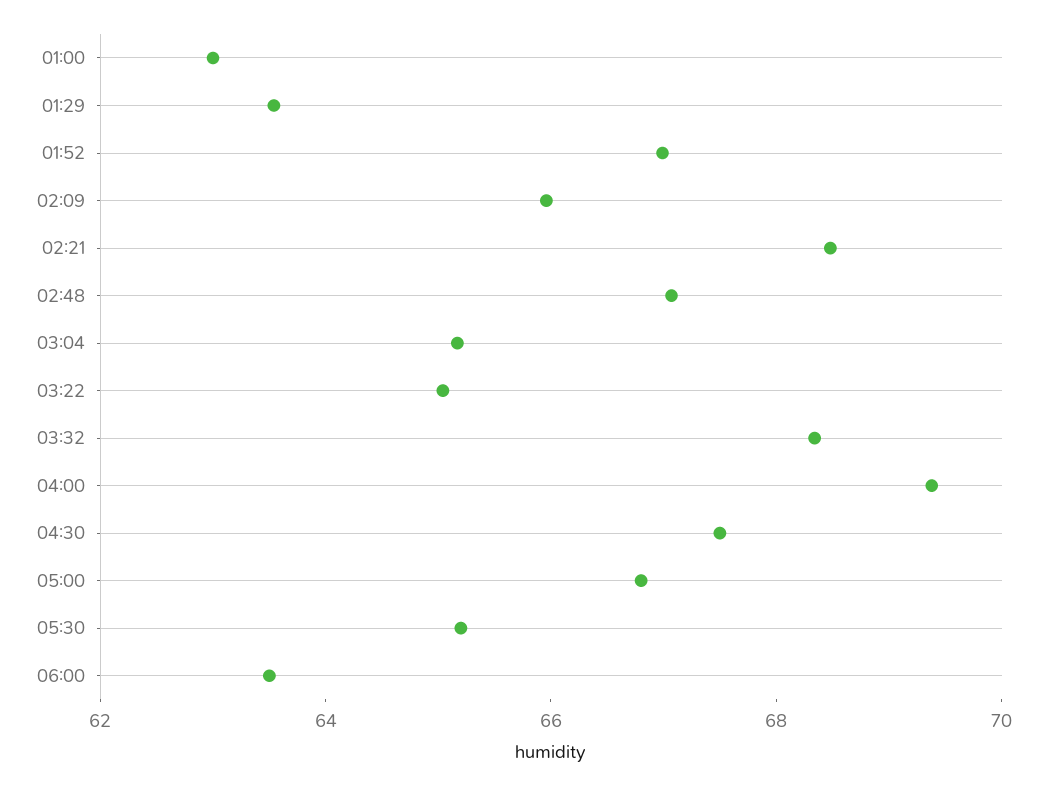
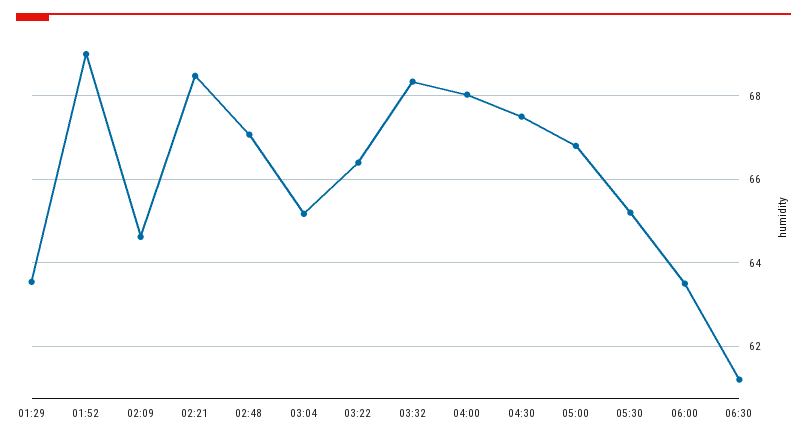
01:00: 63 -> none
01:52: 67 -> 69
02:09: 66 -> 64.6
03:22: 65 -> 66.4
04:00: 69.5 -> 68
06:30: none -> 61.2

